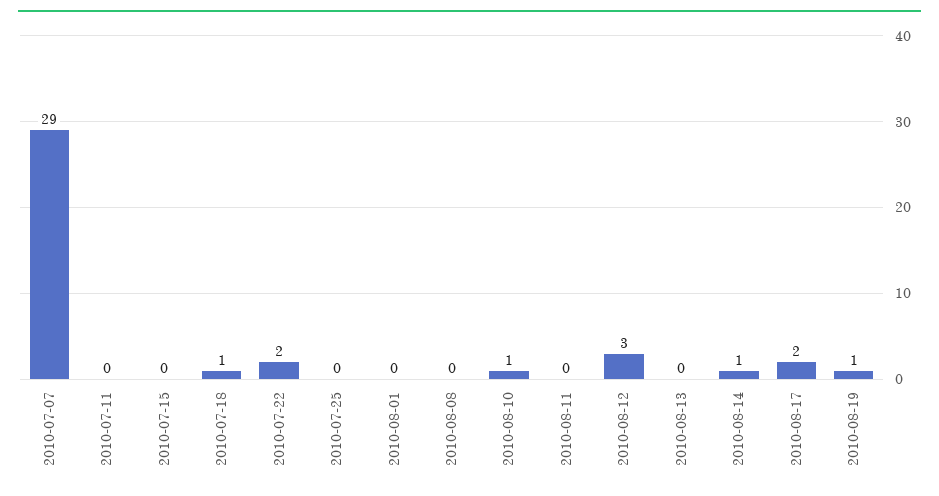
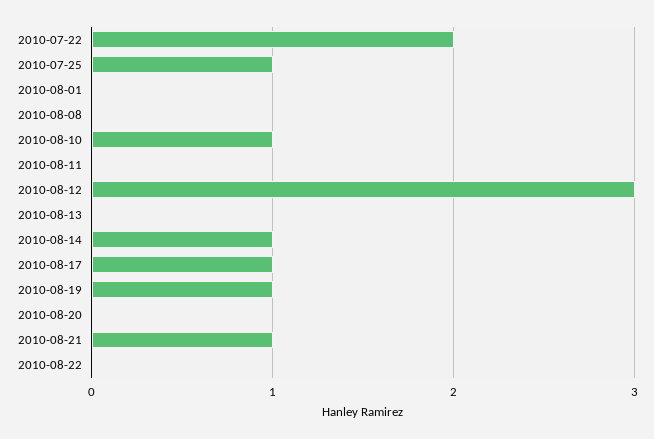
2010-07-07: 29 -> none
2010-07-11: 0 -> none
2010-07-15: 0 -> none
2010-07-18: 1 -> none
2010-07-25: 0 -> 1
2010-08-17: 2 -> 1
2010-08-20: none -> 0
2010-08-21: none -> 1
2010-08-22: none -> 0

